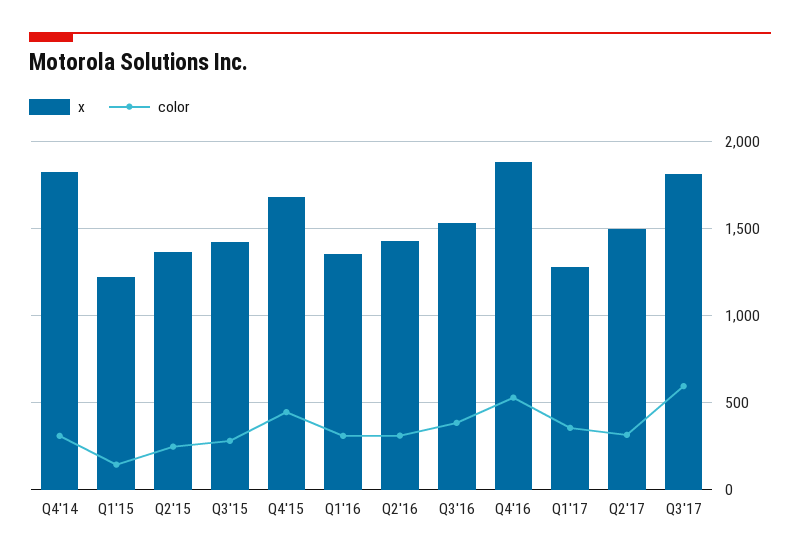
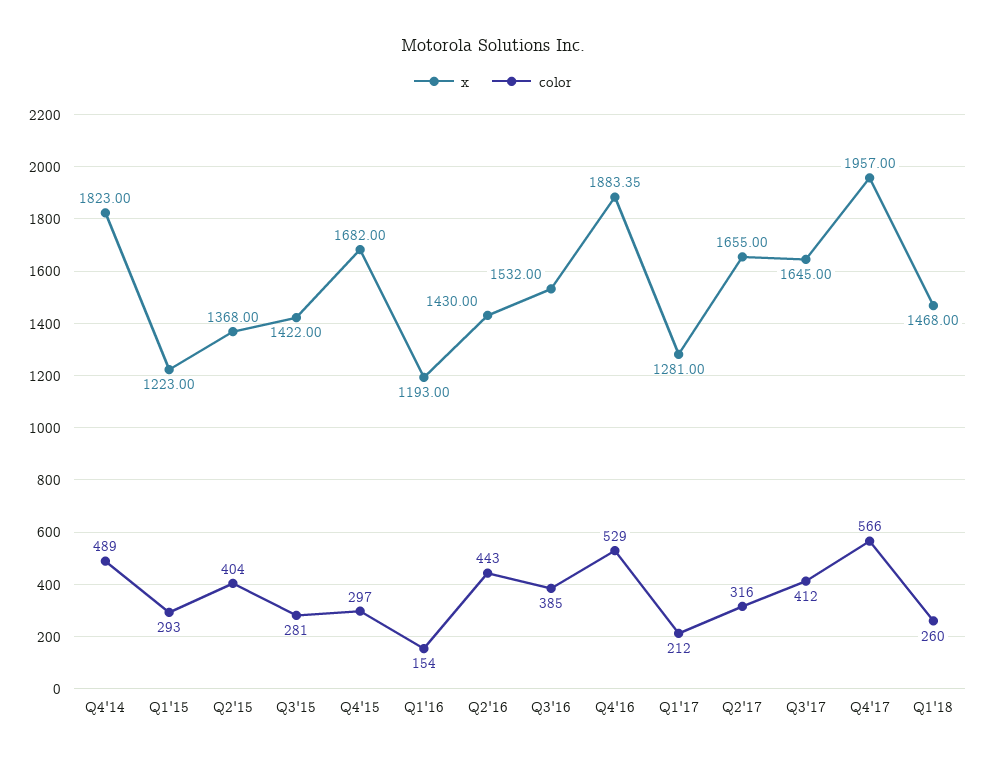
color, Q4'14: 300 -> 489
color, Q1'15: 150 -> 293
color, Q2'15: 250 -> 404
color, Q4'15: 450 -> 297
x, Q1'16: 1350 -> 1193
color, Q1'16: 300 -> 154
color, Q2'16: 300 -> 443
color, Q1'17: 350 -> 212
x, Q2'17: 1500 -> 1655
x, Q3'17: 1800 -> 1645
color, Q3'17: 600 -> 412
x, Q4'17: none -> 1957
color, Q4'17: none -> 566
x, Q1'18: none -> 1468
color, Q1'18: none -> 260

